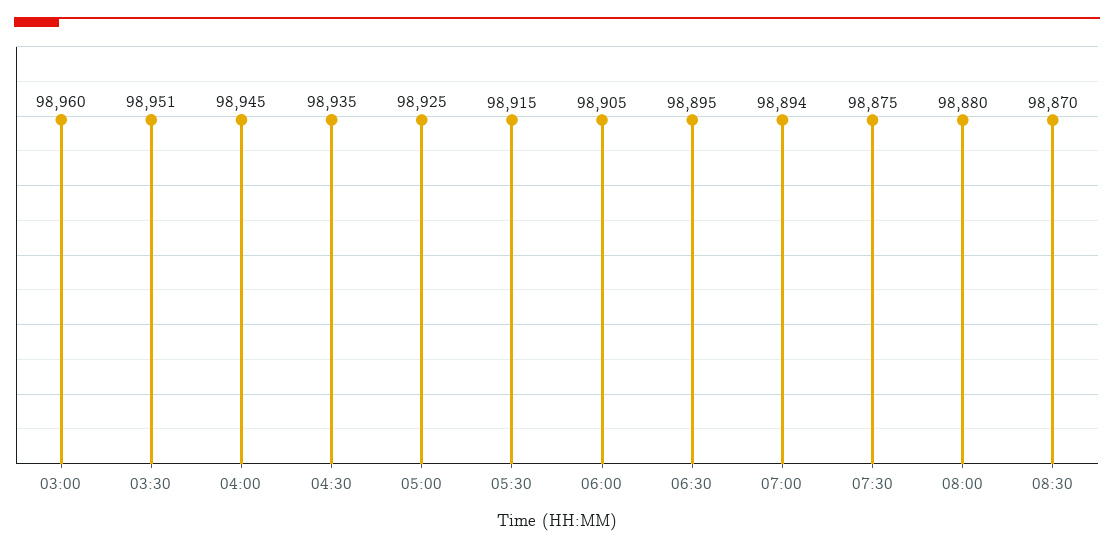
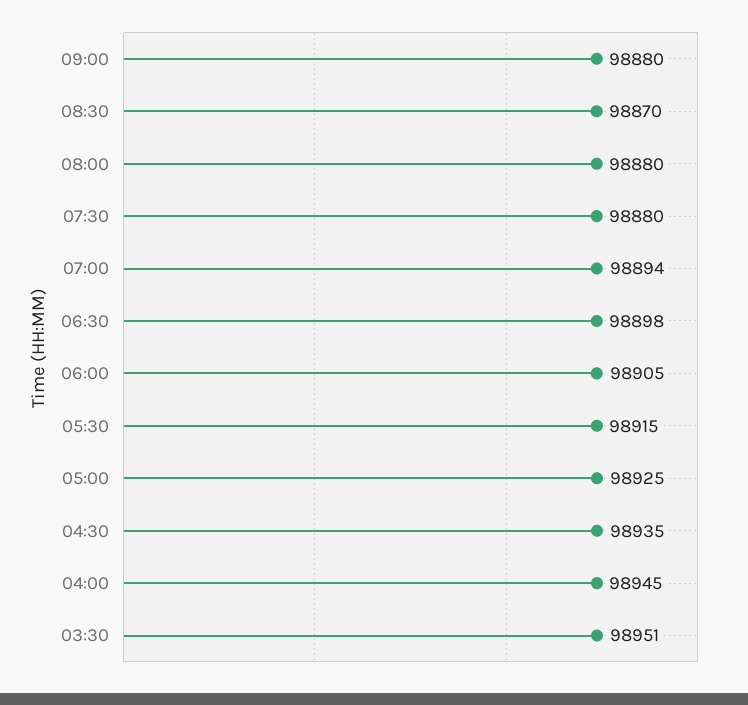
03:00: 98960 -> none
06:30: 98895 -> 98898
07:30: 98875 -> 98880
09:00: none -> 98880

